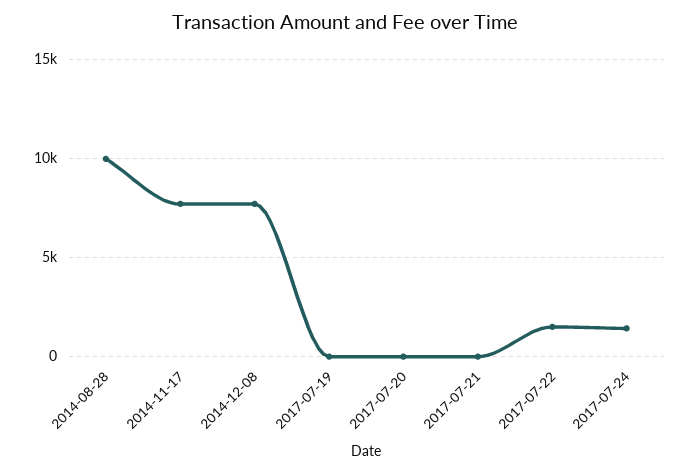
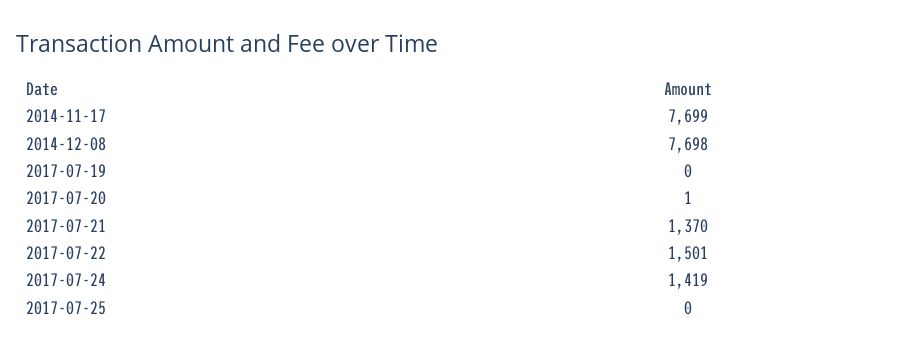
2014-08-28: 10000 -> none
2017-07-21: 0 -> 1370
2017-07-25: none -> 0

